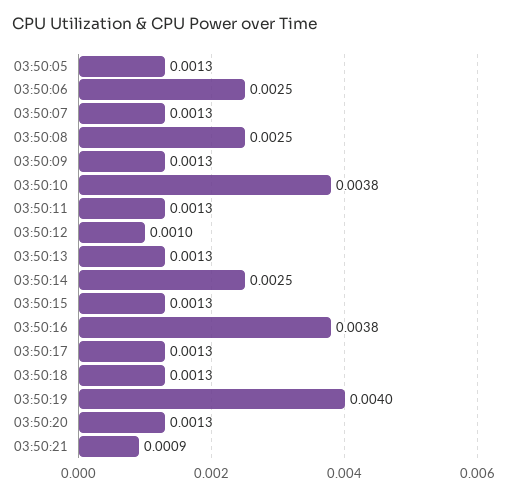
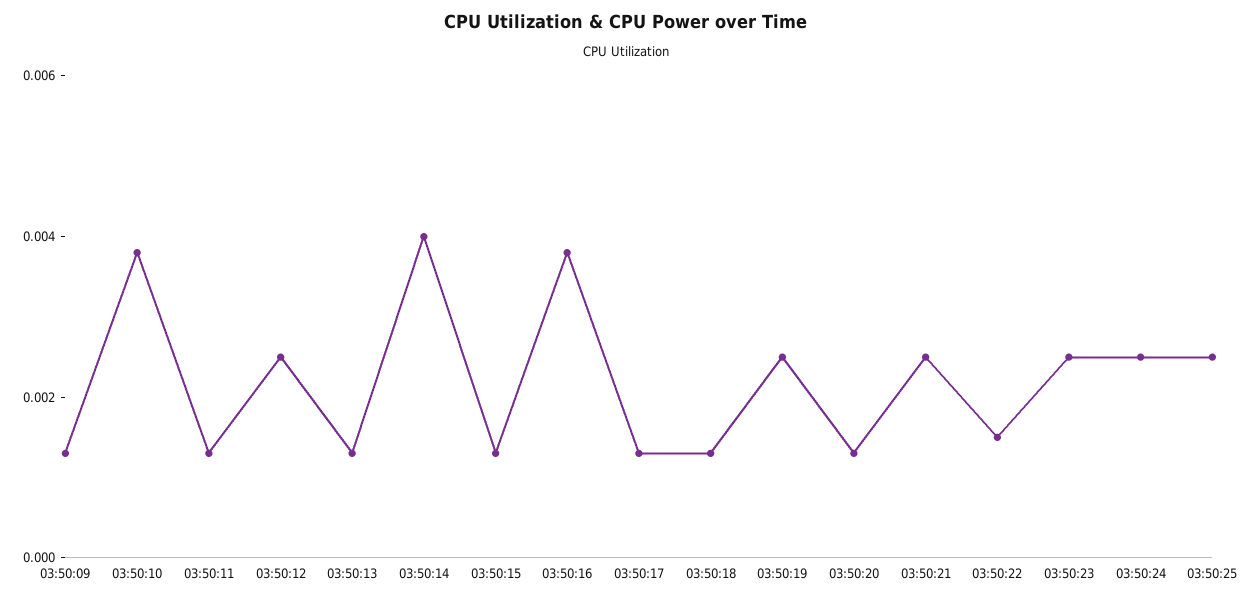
03:50:05: 0.0013 -> none
03:50:06: 0.0025 -> none
03:50:07: 0.0013 -> none
03:50:08: 0.0025 -> none
03:50:12: 0.001 -> 0.0025
03:50:14: 0.0025 -> 0.004
03:50:19: 0.004 -> 0.0025
03:50:21: 0.0009 -> 0.0025
03:50:22: none -> 0.0015
03:50:23: none -> 0.0025
03:50:24: none -> 0.0025
03:50:25: none -> 0.0025

